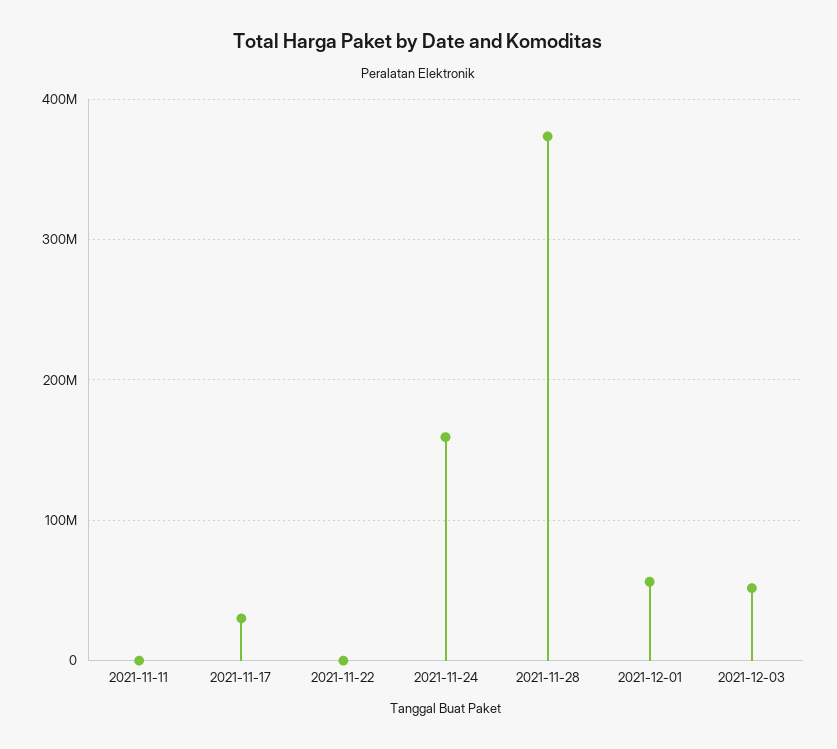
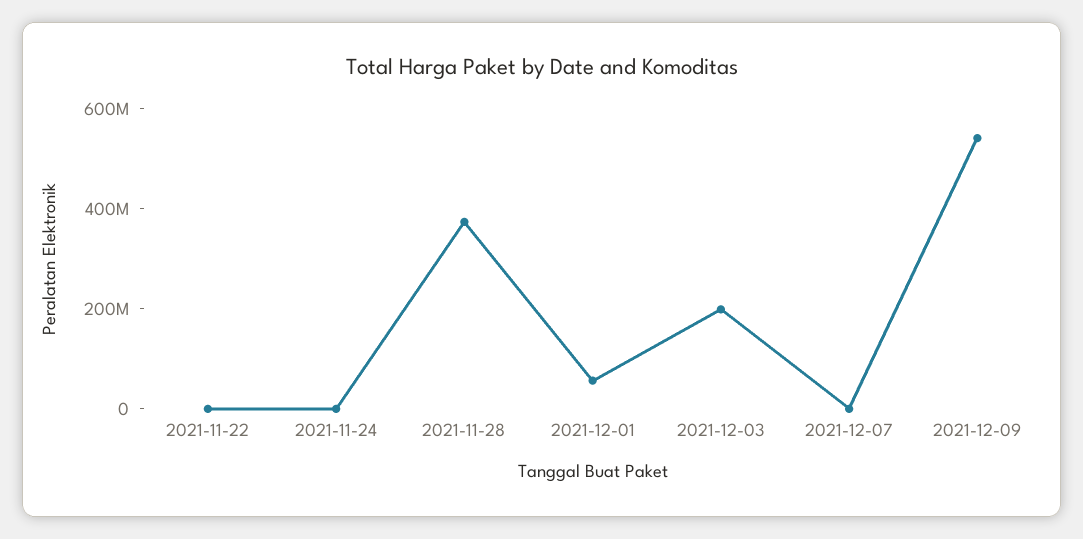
2021-11-11: 0 -> none
2021-11-17: 30000000 -> none
2021-11-24: 160000000 -> 0
2021-12-03: 50000000 -> 200000000
2021-12-07: none -> 0
2021-12-09: none -> 550000000

